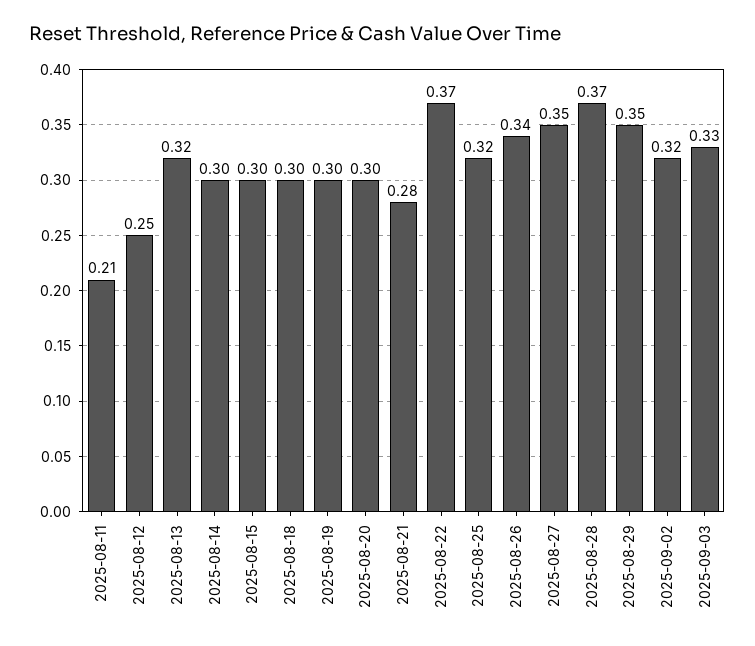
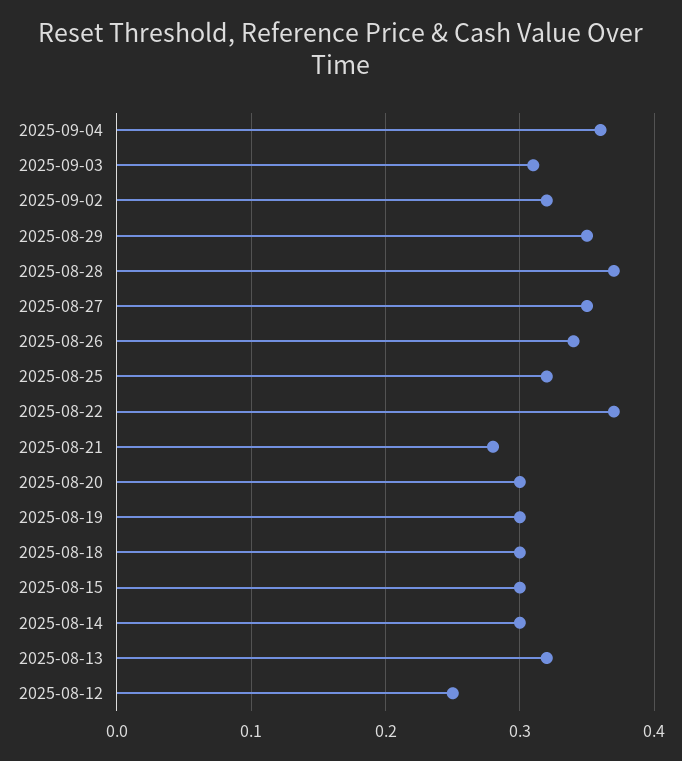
2025-08-11: 0.21 -> none
2025-09-03: 0.33 -> 0.31
2025-09-04: none -> 0.36

